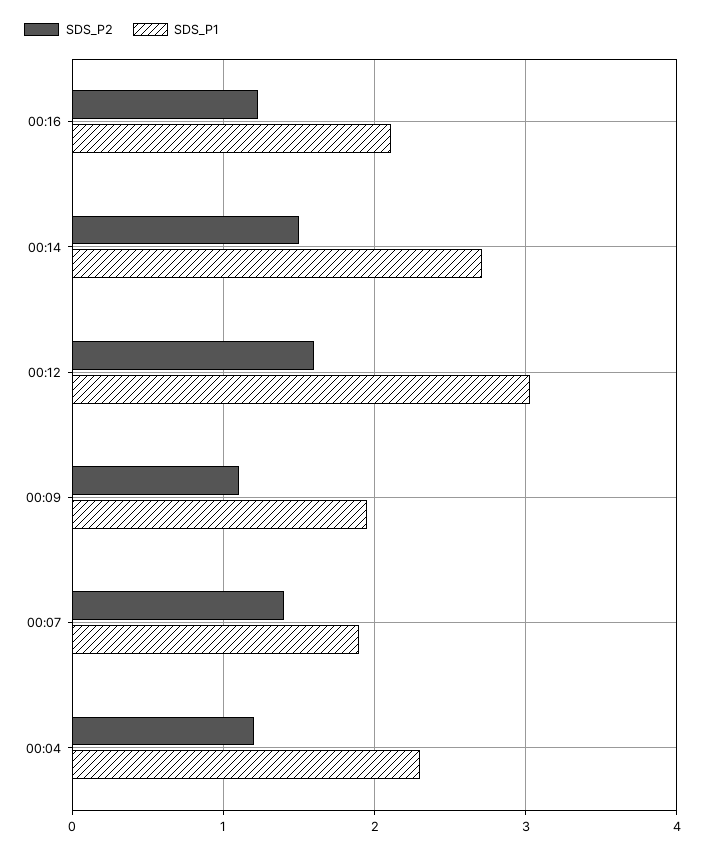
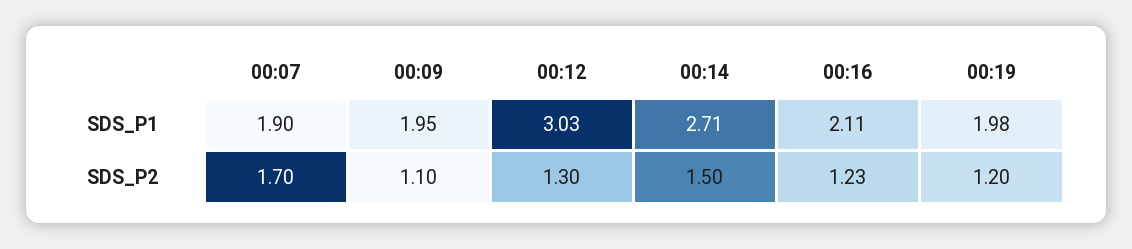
SDS_P2, 00:12: 1.6 -> 1.3
SDS_P2, 00:07: 1.4 -> 1.7
SDS_P2, 00:04: 1.2 -> none
SDS_P1, 00:04: 2.3 -> none
SDS_P1, 00:19: none -> 1.98
SDS_P2, 00:19: none -> 1.2

